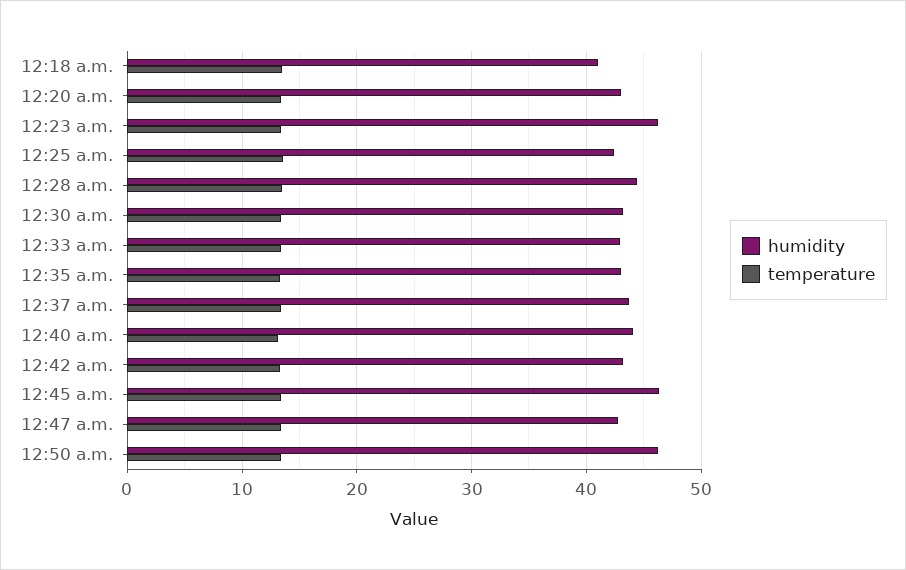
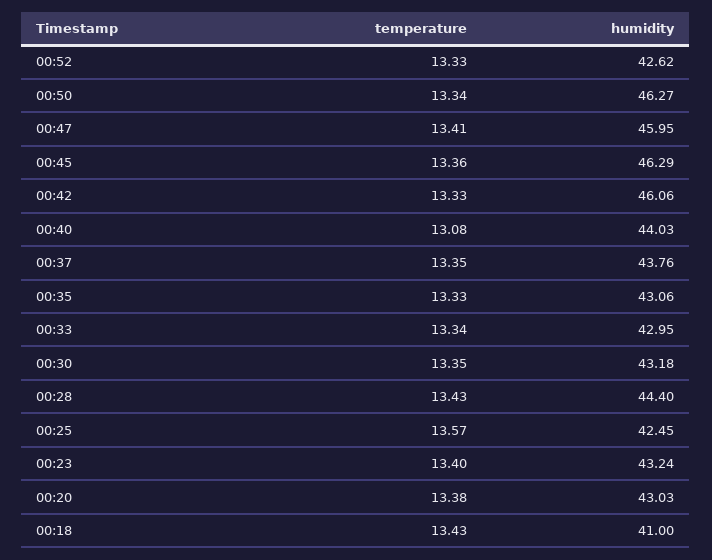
humidity, 12:23 a.m.: 46 -> 43.24
humidity, 12:42 a.m.: 43 -> 46.06
humidity, 12:47 a.m.: 43 -> 45.95
temperature, 00:52: none -> 13.33
humidity, 00:52: none -> 42.62

